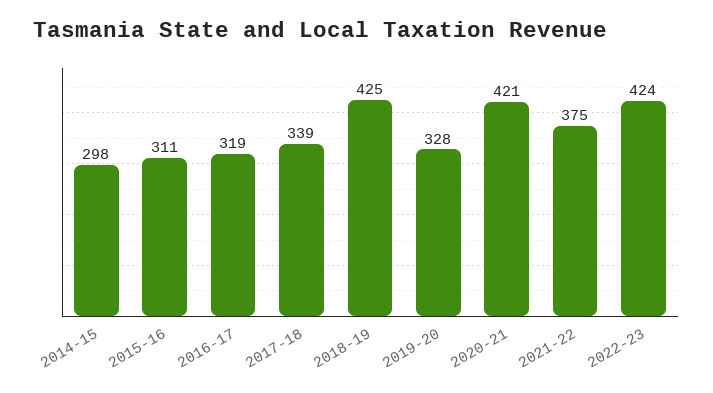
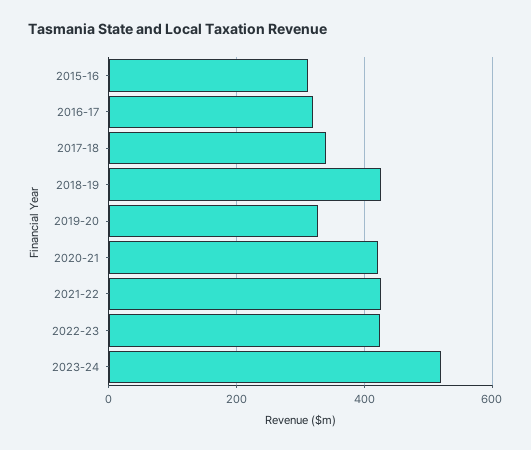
2014-15: 298 -> none
2021-22: 375 -> 420
2023-24: none -> 520

